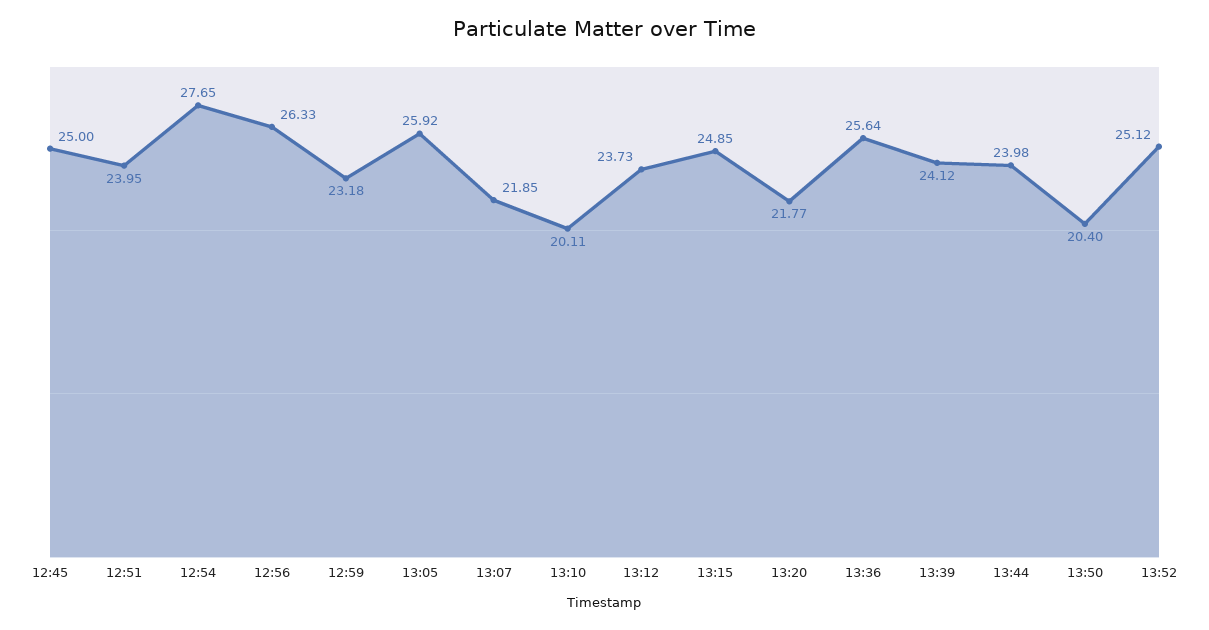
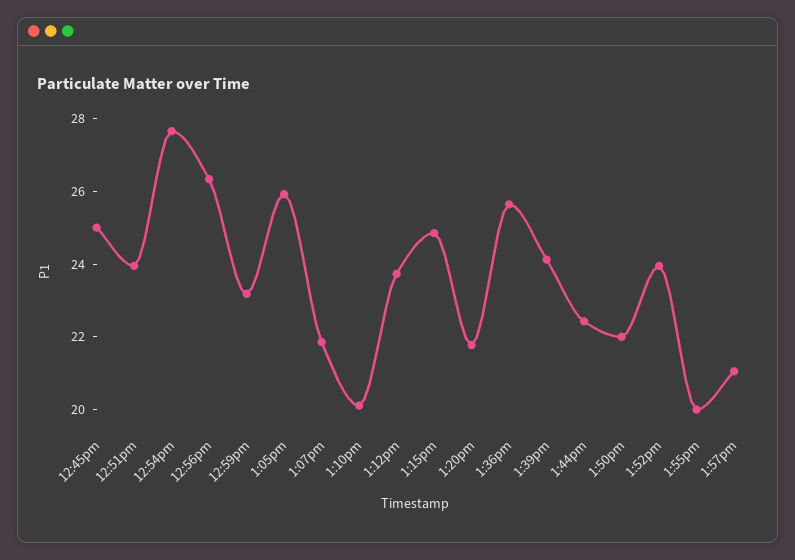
13:44: 23.98 -> 22.5
13:50: 20.4 -> 22
13:52: 25.12 -> 24
1:55pm: none -> 20
1:57pm: none -> 21

